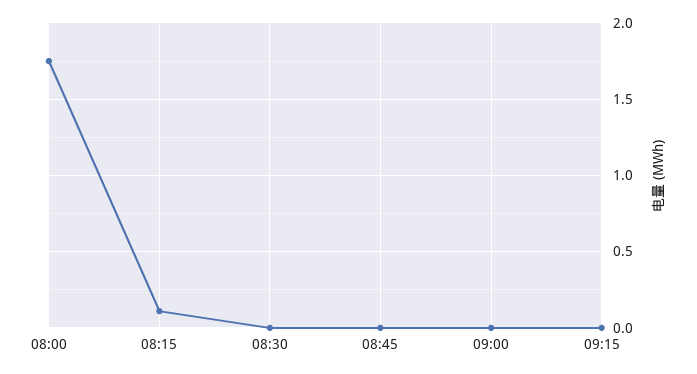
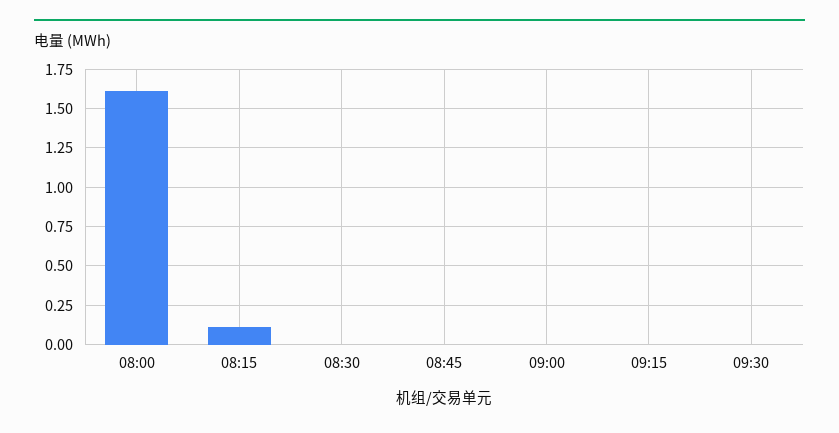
08:00: 1.75 -> 1.6
09:30: none -> 0

